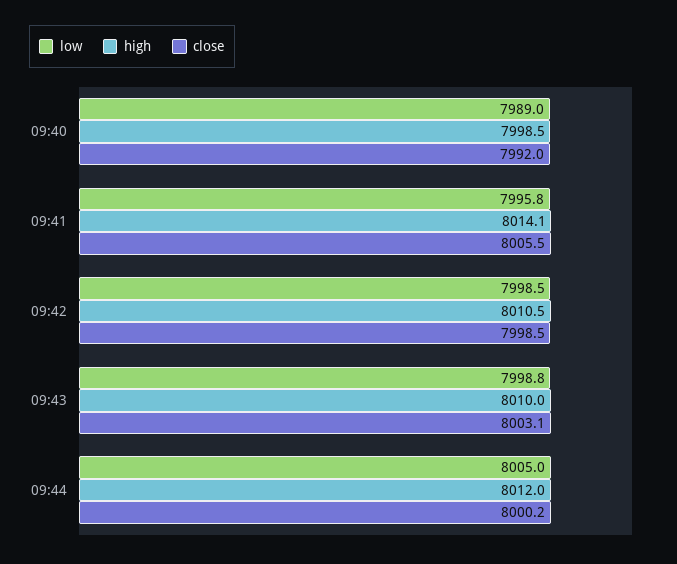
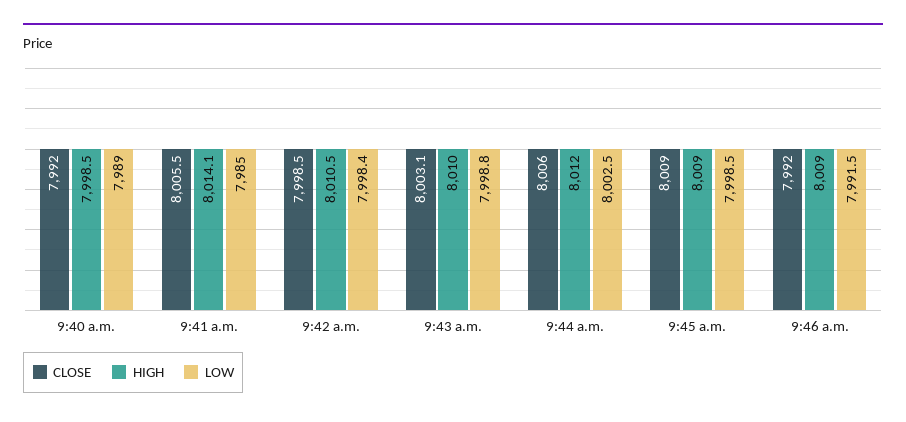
low, 09:41: 7995.8 -> 7985
low, 09:42: 7998.5 -> 7998.4
low, 09:44: 8005 -> 8002.5
close, 09:44: 8000.2 -> 8006
close, 9:45 a.m.: none -> 8009
high, 9:45 a.m.: none -> 8009
low, 9:45 a.m.: none -> 7998.5
close, 9:46 a.m.: none -> 7992
high, 9:46 a.m.: none -> 8009
low, 9:46 a.m.: none -> 7991.5

